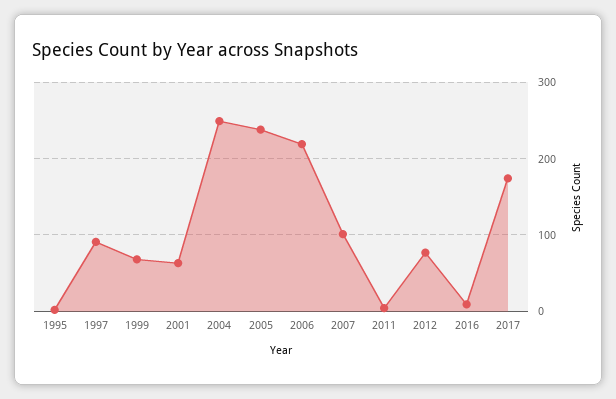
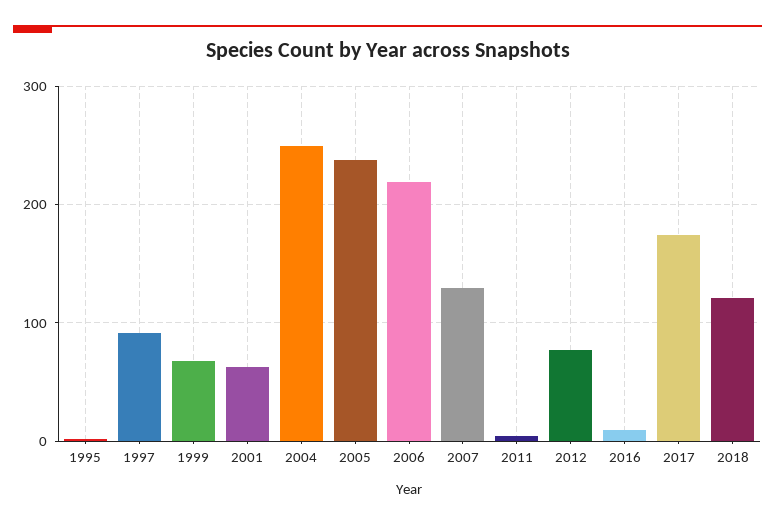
2007: 100 -> 130
2018: none -> 120

